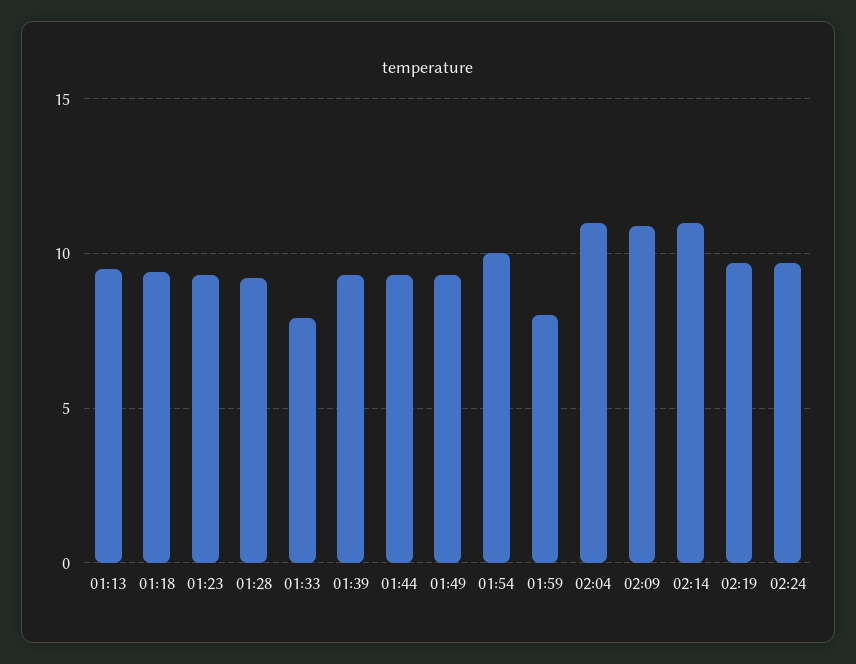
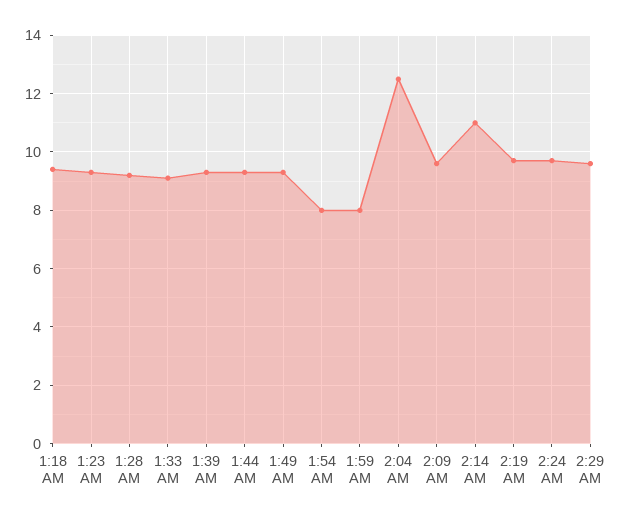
01:13: 9.5 -> none
01:33: 8 -> 9
01:54: 10 -> 8
02:04: 11 -> 12.5
02:09: 11 -> 9.5
2:29 AM: none -> 9.5

